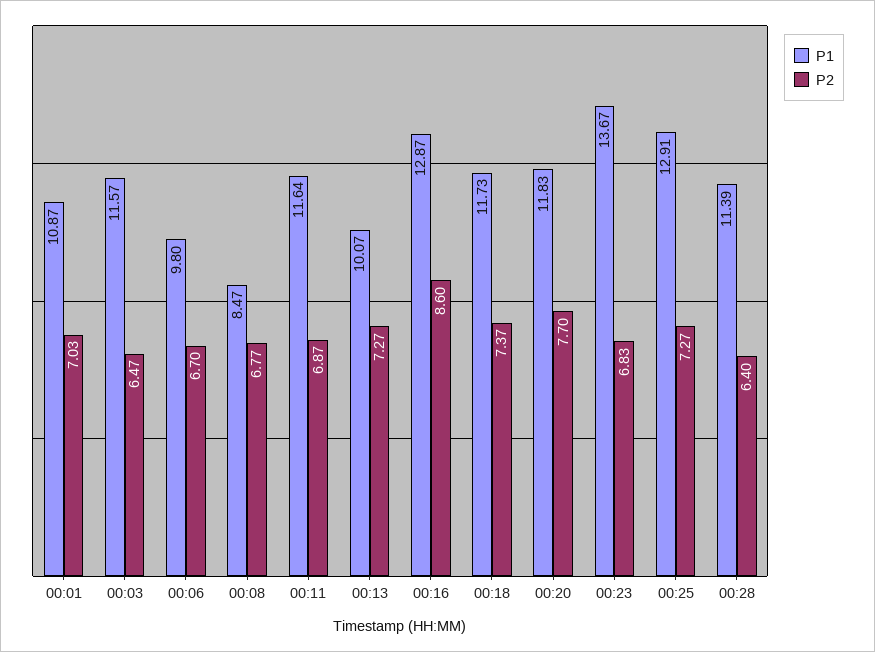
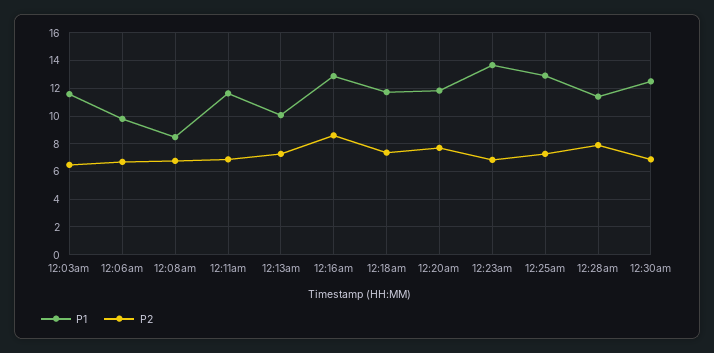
P1, 00:01: 10.87 -> none
P2, 00:01: 7.03 -> none
P2, 00:28: 6.4 -> 8
P1, 12:30am: none -> 12.5
P2, 12:30am: none -> 7

